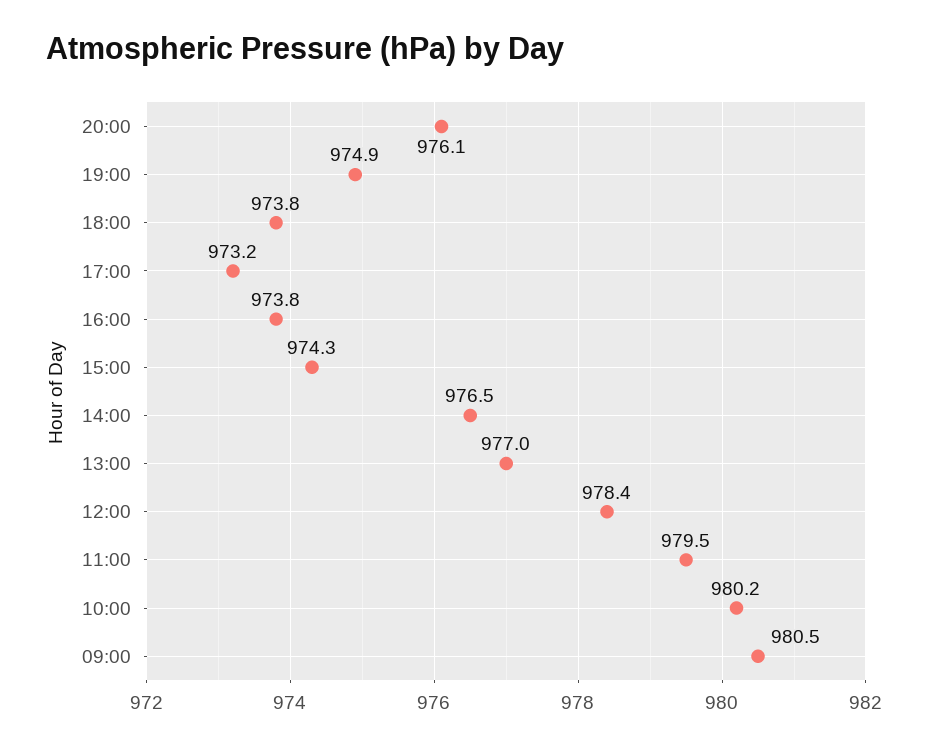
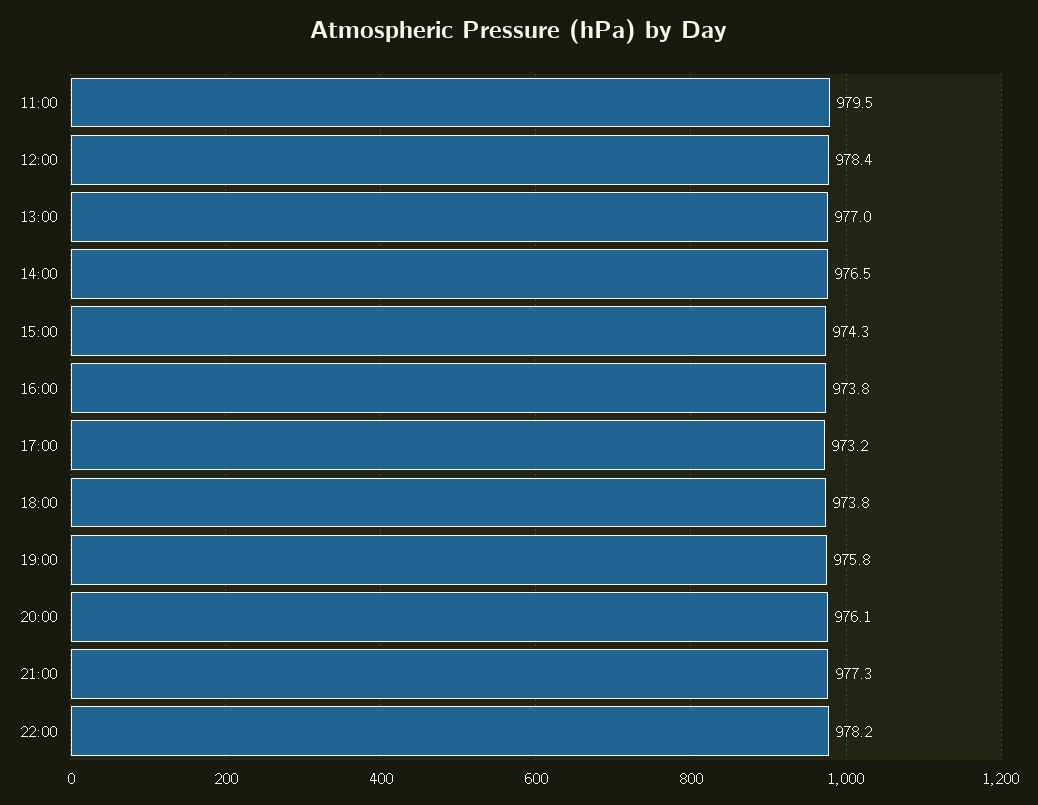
19:00: 974.9 -> 975.8
10:00: 980.2 -> none
09:00: 980.5 -> none
21:00: none -> 977.3
22:00: none -> 978.2

